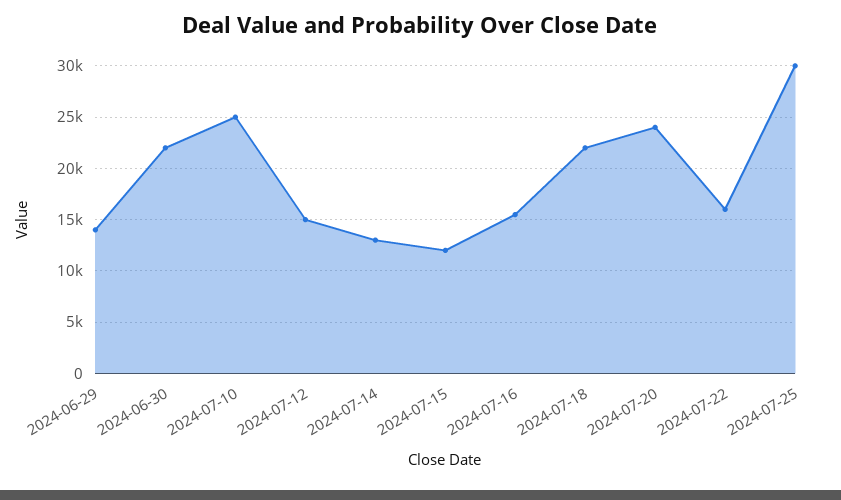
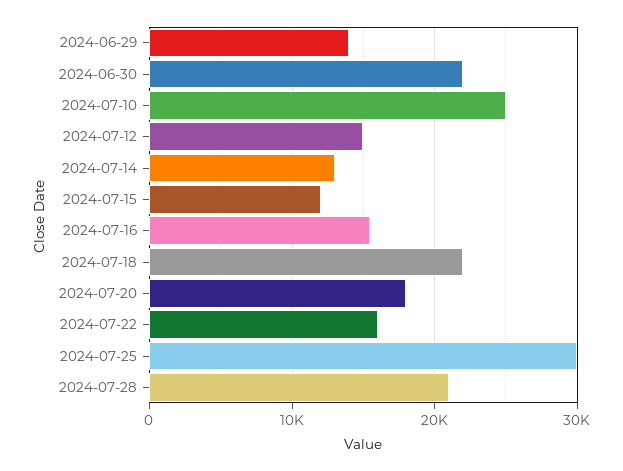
2024-07-20: 24000 -> 18000
2024-07-28: none -> 21000

